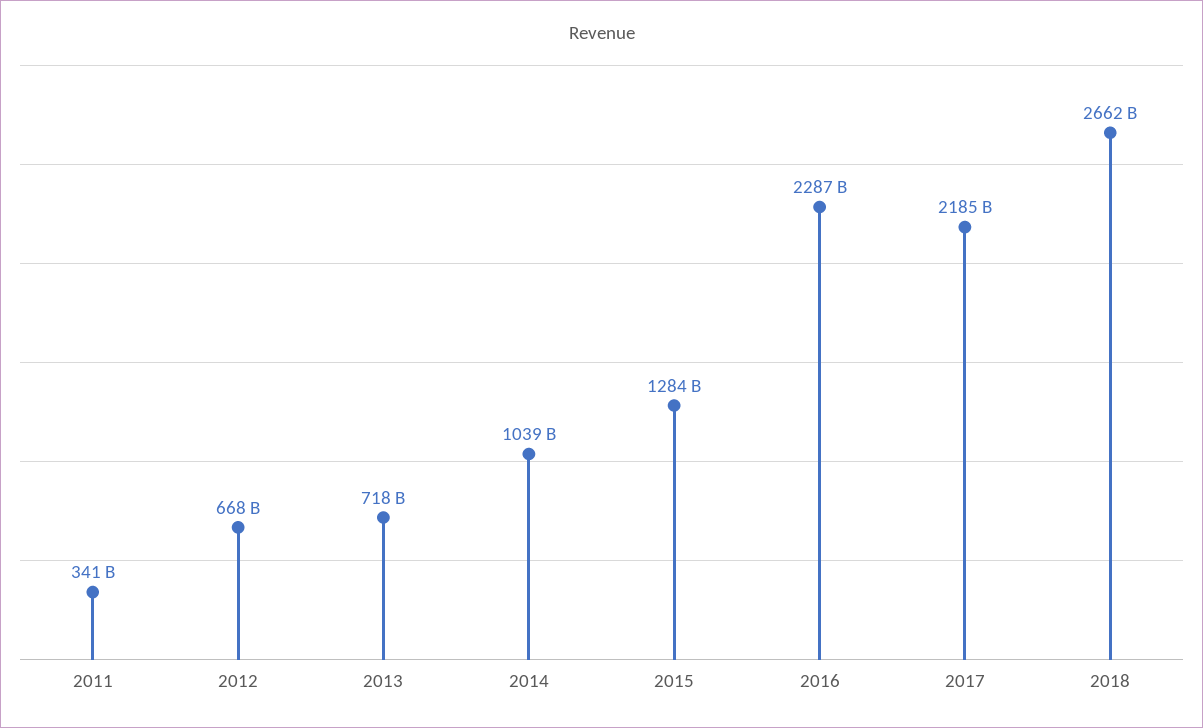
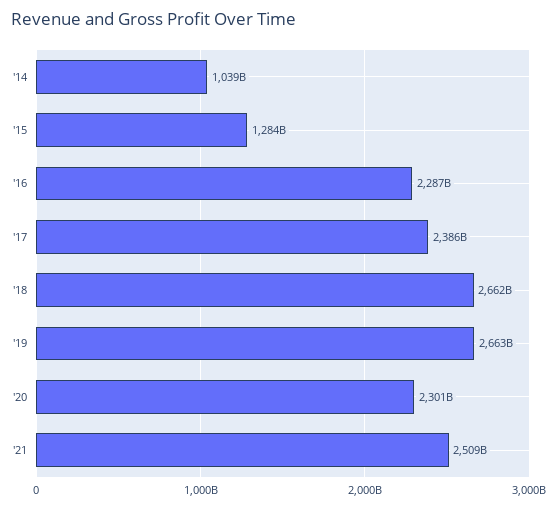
2011: 341000000000 -> none
2012: 668000000000 -> none
2013: 718000000000 -> none
2017: 2185000000000 -> 2386000000000
'19: none -> 2663000000000
'20: none -> 2301000000000
'21: none -> 2509000000000

